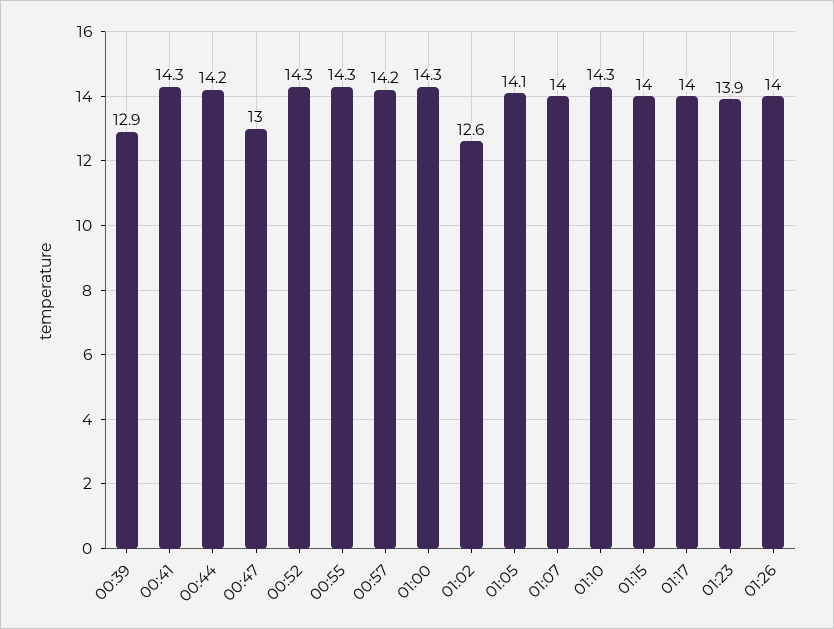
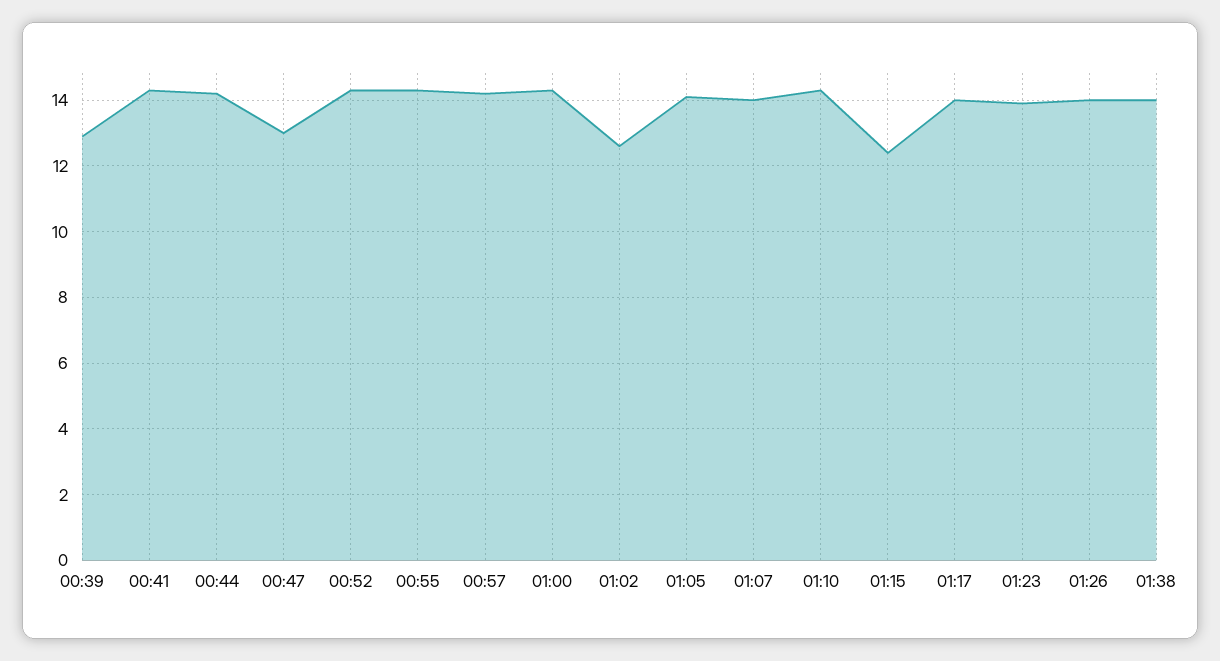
01:15: 14 -> 12.5
01:38: none -> 14

